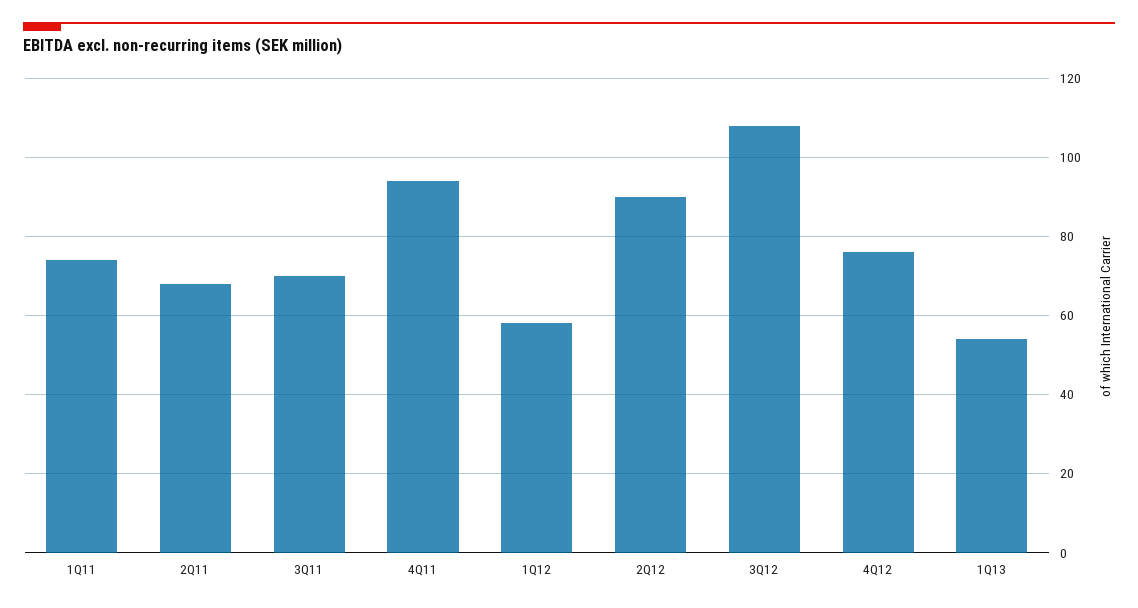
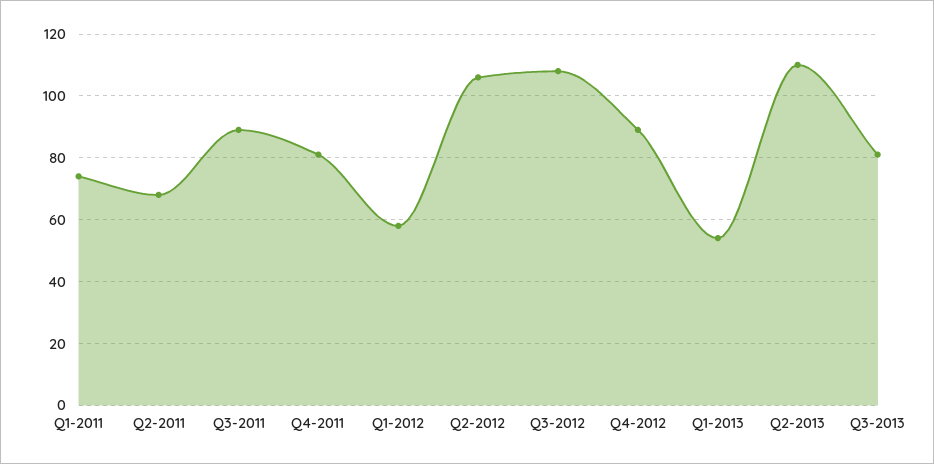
3Q11: 70 -> 90
4Q11: 95 -> 80
2Q12: 90 -> 105
4Q12: 75 -> 90
Q2-2013: none -> 110
Q3-2013: none -> 80

